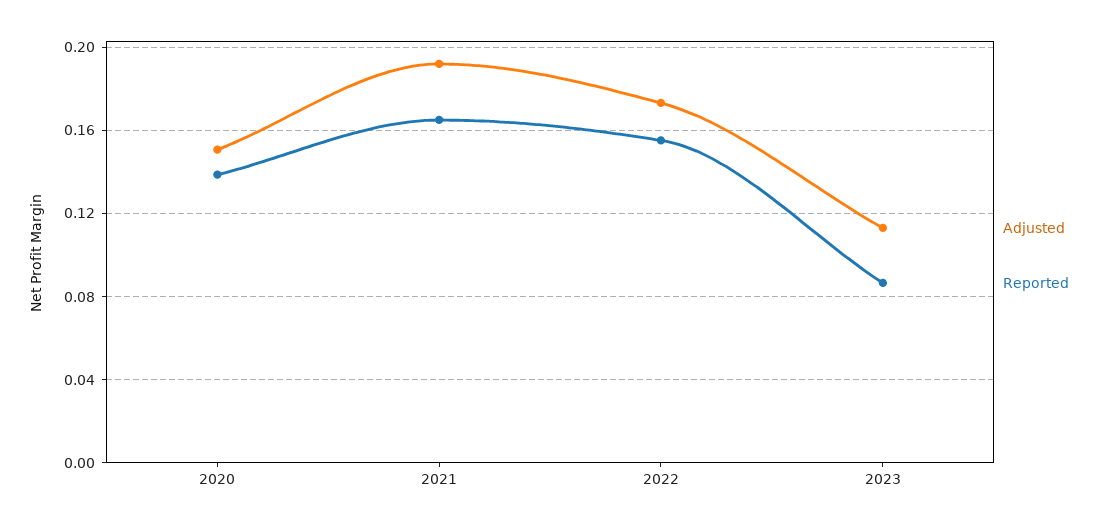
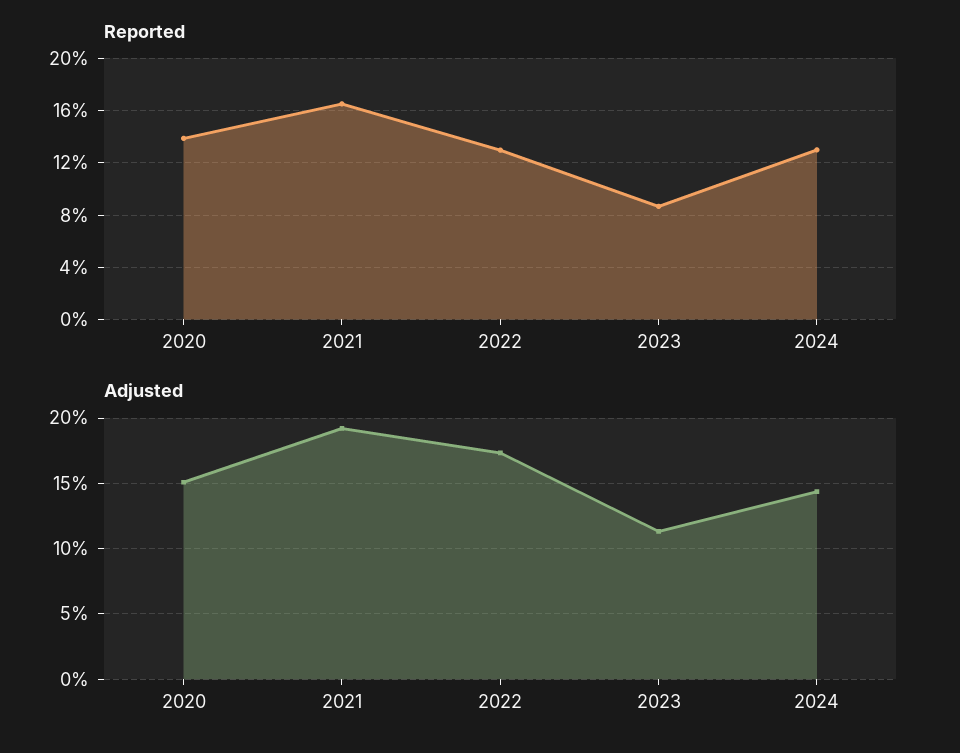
Reported, 2022: 0.155 -> 0.13
Reported, 2024: none -> 0.13
Adjusted, 2024: none -> 0.145

